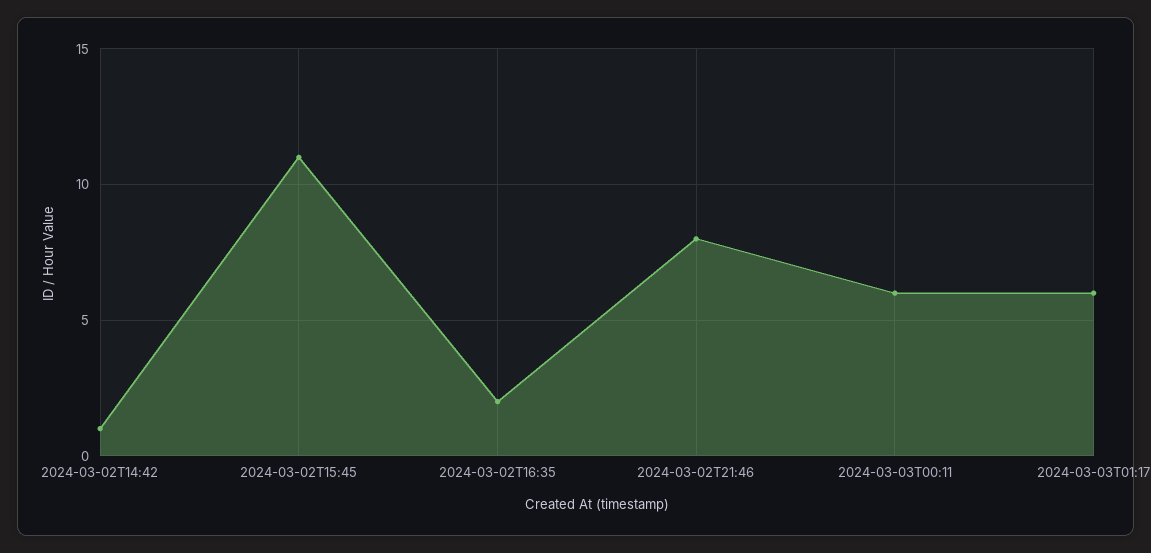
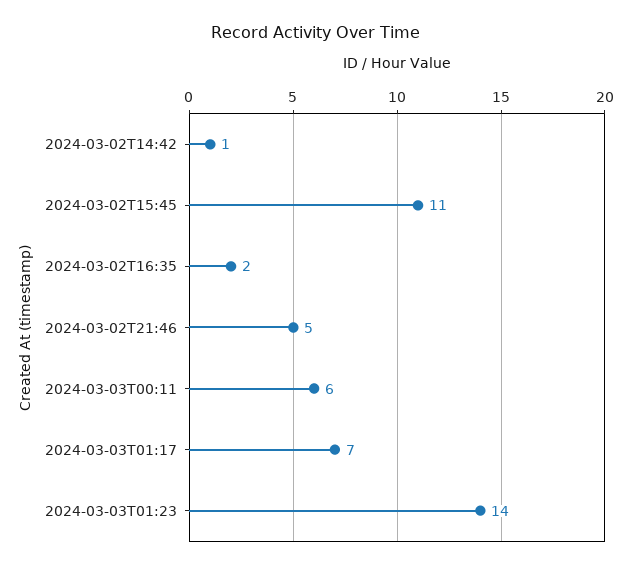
2024-03-02T21:46: 8 -> 5
2024-03-03T01:17: 6 -> 7
2024-03-03T01:23: none -> 14

